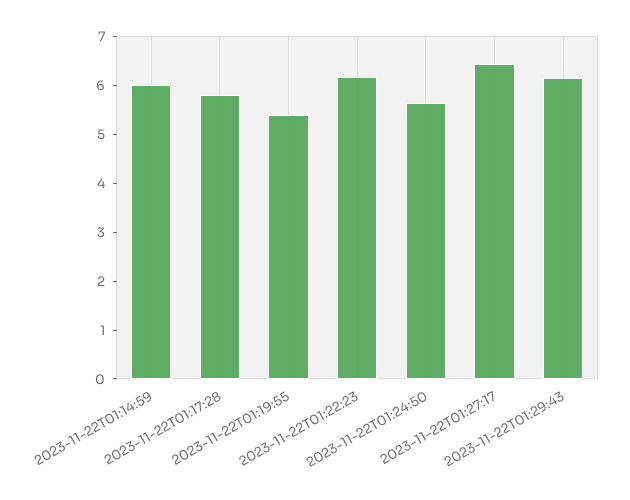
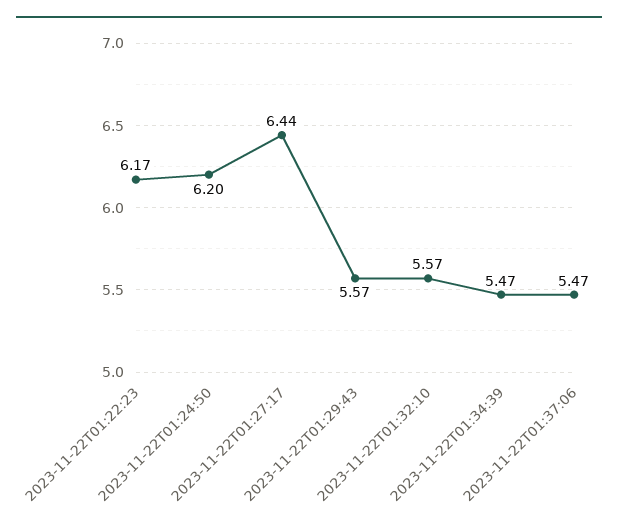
2023-11-22T01:14:59: 6 -> none
2023-11-22T01:17:28: 5.8 -> none
2023-11-22T01:19:55: 5.4 -> none
2023-11-22T01:24:50: 5.6 -> 6.2
2023-11-22T01:29:43: 6.2 -> 5.57
2023-11-22T01:32:10: none -> 5.57
2023-11-22T01:34:39: none -> 5.47
2023-11-22T01:37:06: none -> 5.47

